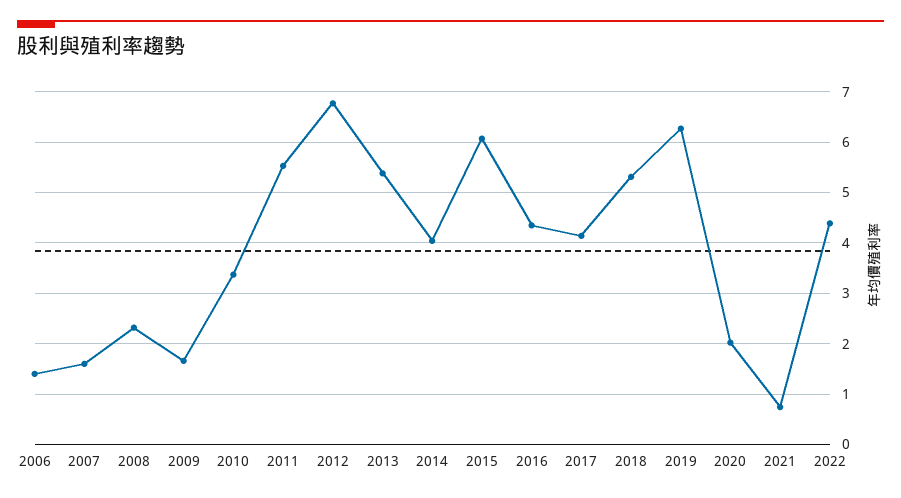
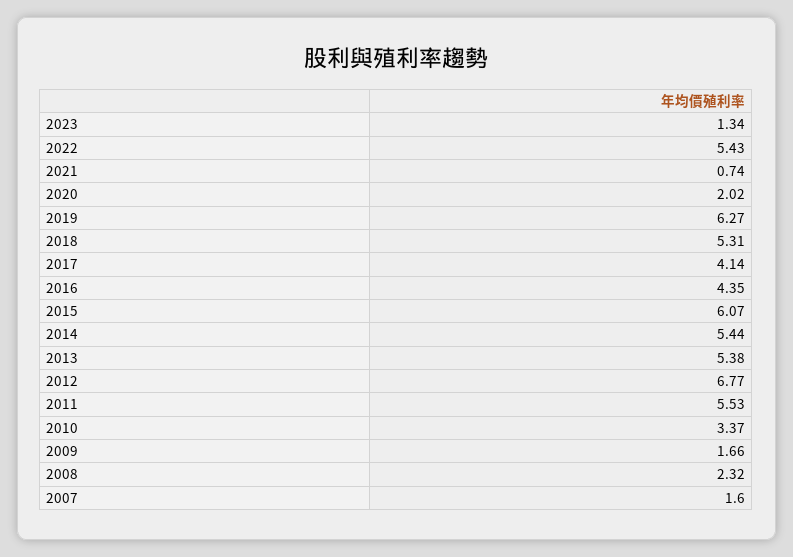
2006: 1.4 -> none
2014: 4 -> 5.44
2022: 4.4 -> 5.43
2023: none -> 1.34

